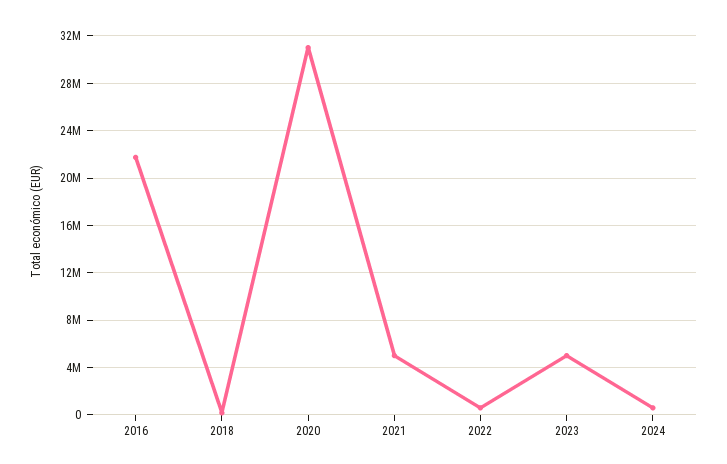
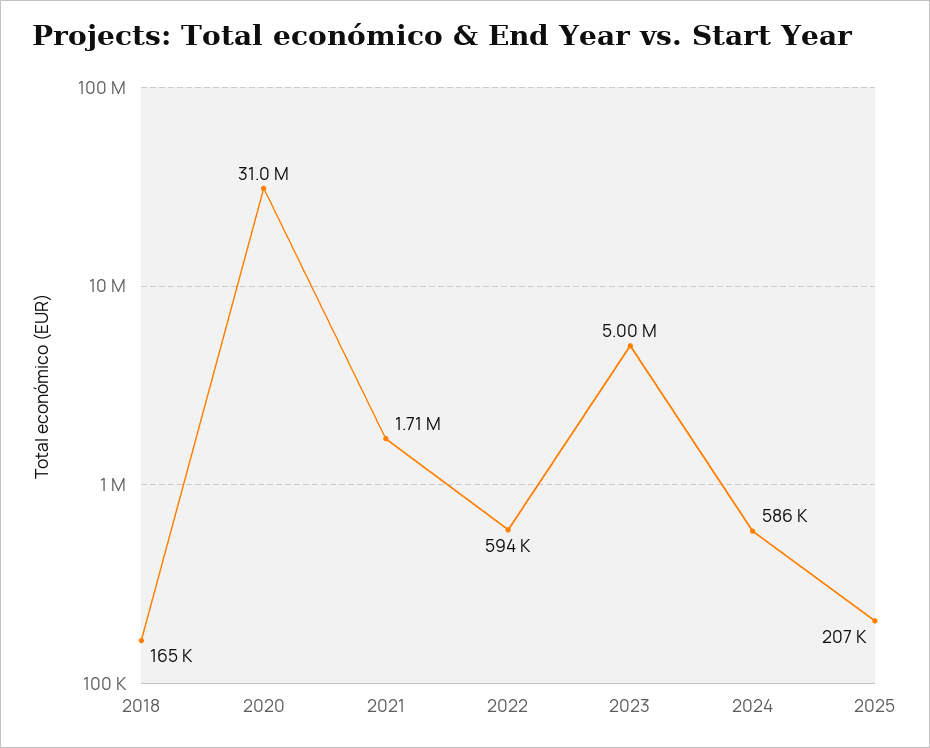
2016: 22000000 -> none
2021: 5000000 -> 1710000
2025: none -> 207000

